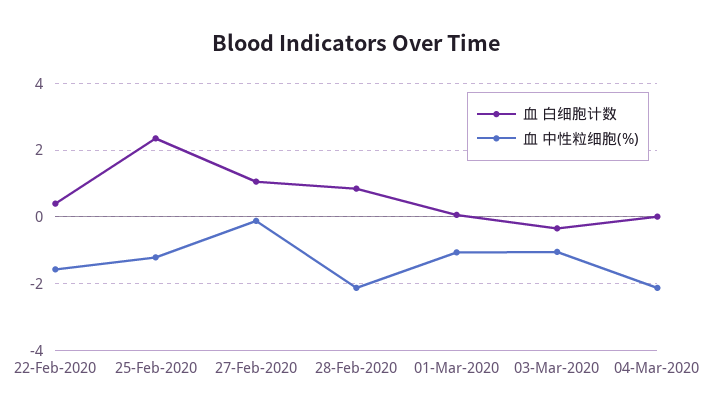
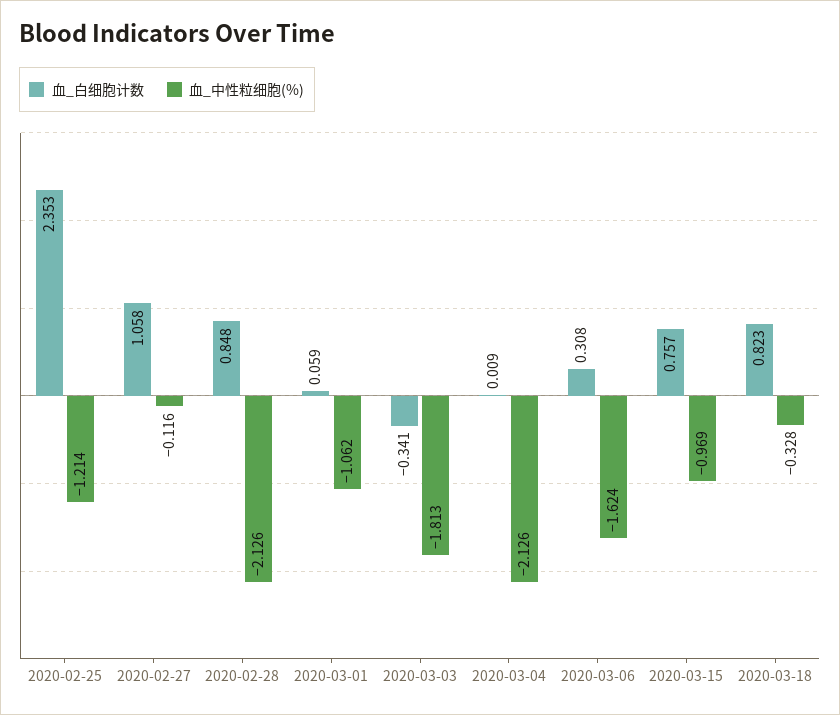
血 白细胞计数, 22-Feb-2020: 0.4 -> none
血 中性粒细胞(%), 22-Feb-2020: -1.6 -> none
血 中性粒细胞(%), 03-Mar-2020: -1 -> -1.813
血 白细胞计数, 2020-03-06: none -> 0.308
血 中性粒细胞(%), 2020-03-06: none -> -1.624
血 白细胞计数, 2020-03-15: none -> 0.757
血 中性粒细胞(%), 2020-03-15: none -> -0.969
血 白细胞计数, 2020-03-18: none -> 0.823
血 中性粒细胞(%), 2020-03-18: none -> -0.328

